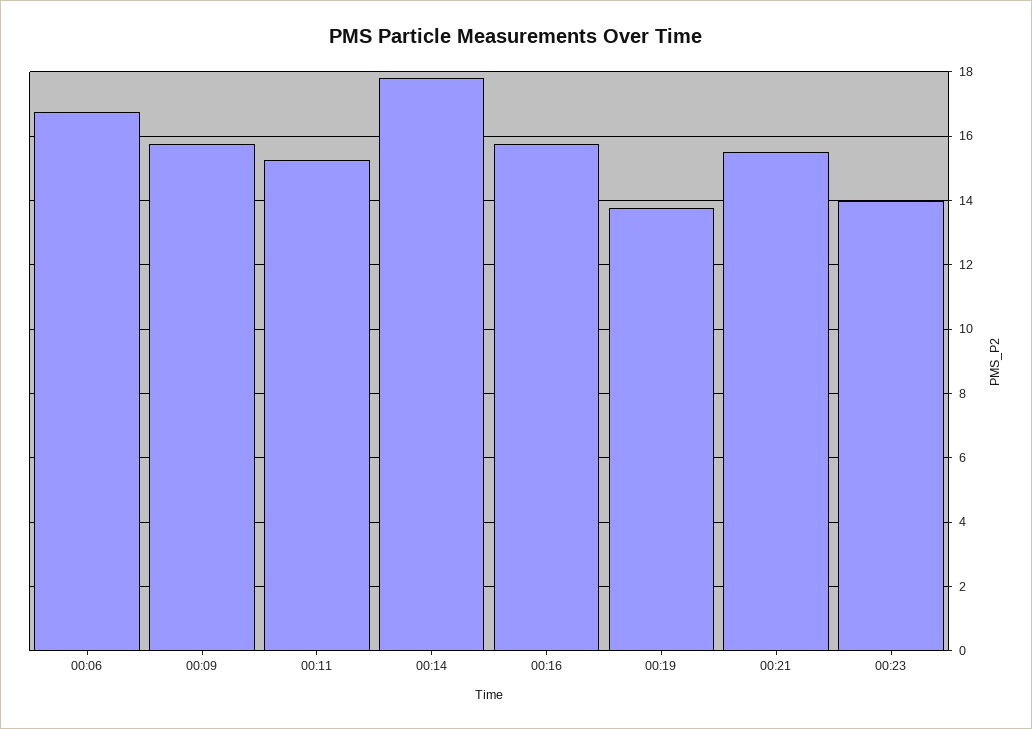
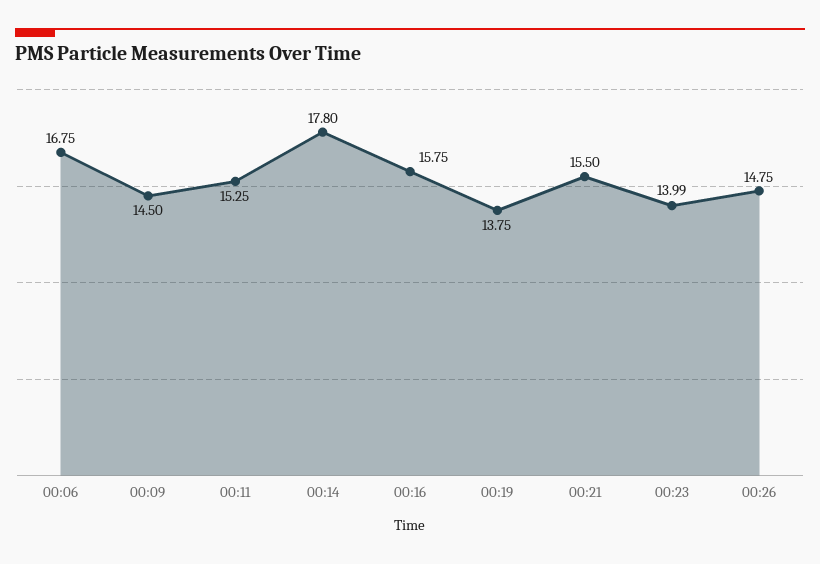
00:09: 15.8 -> 14.5
00:26: none -> 14.75

